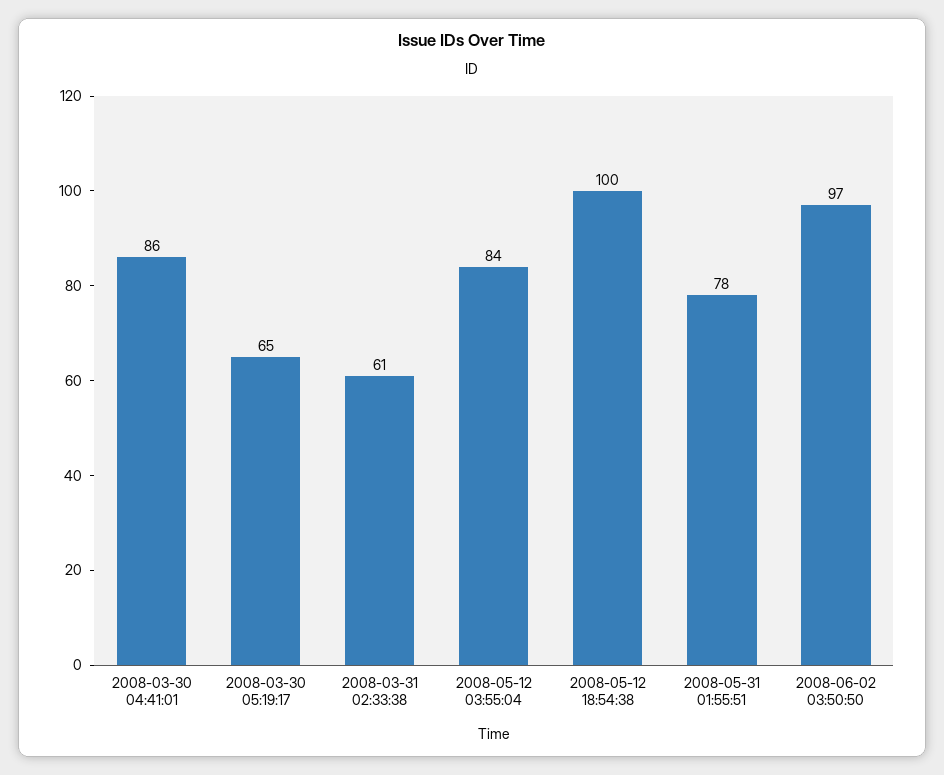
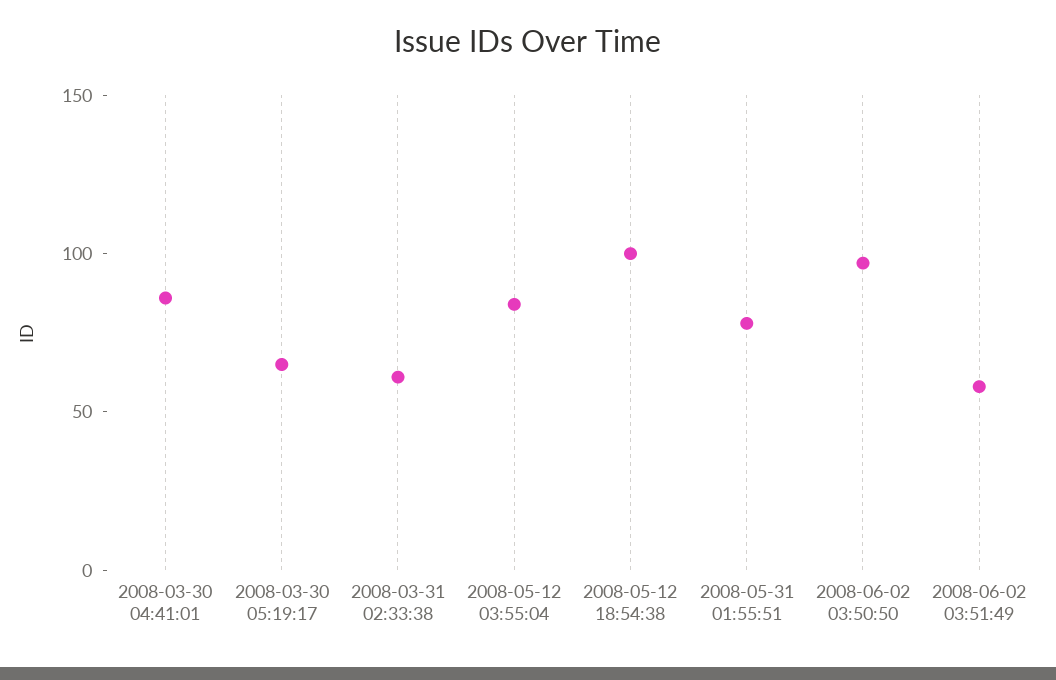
2008-06-02 03:51:49: none -> 60

